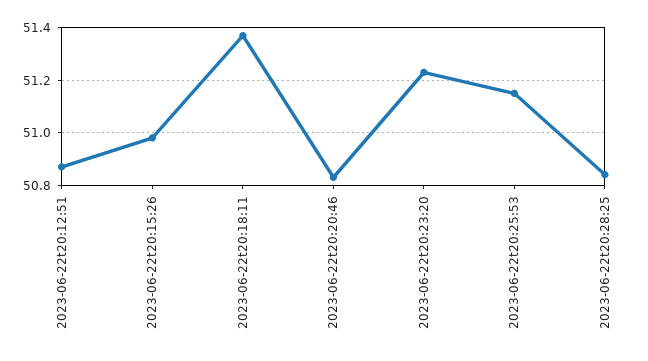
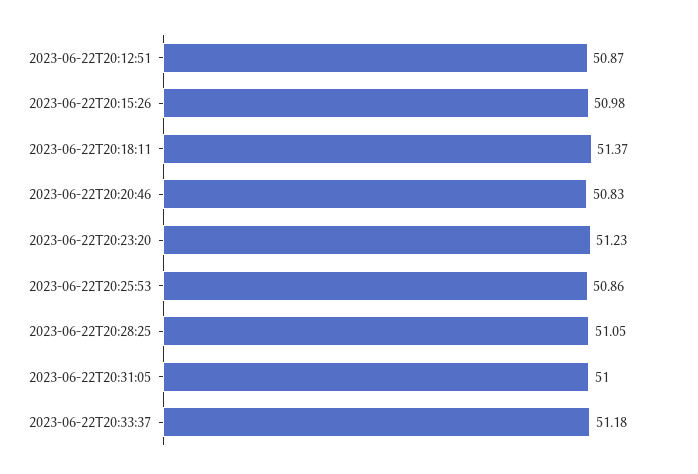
2023-06-22t20:25:53: 51.15 -> 50.86
2023-06-22t20:28:25: 50.85 -> 51.05
2023-06-22T20:31:05: none -> 51
2023-06-22T20:33:37: none -> 51.18

